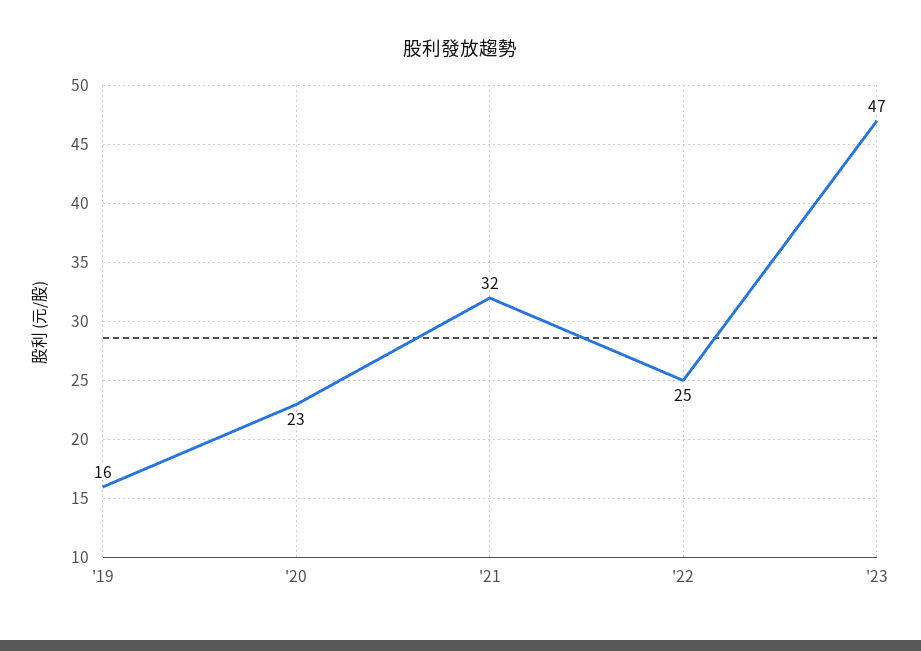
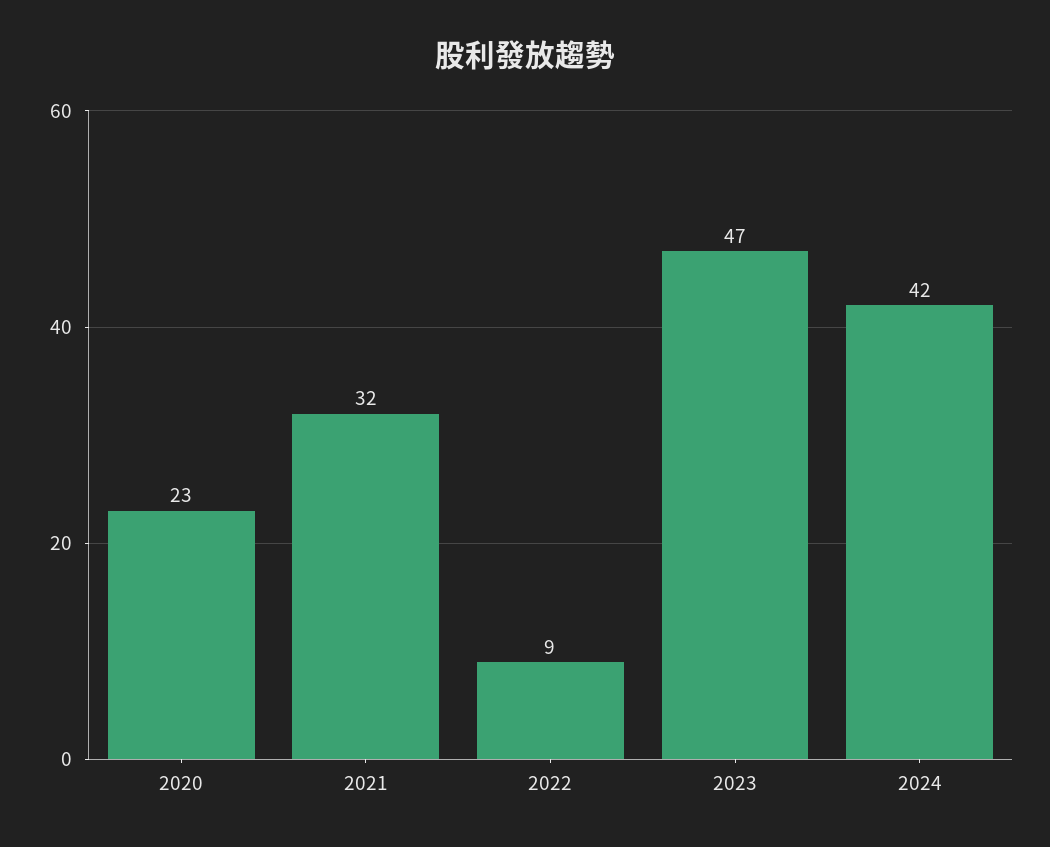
'19: 16 -> none
'22: 25 -> 9
2024: none -> 42

